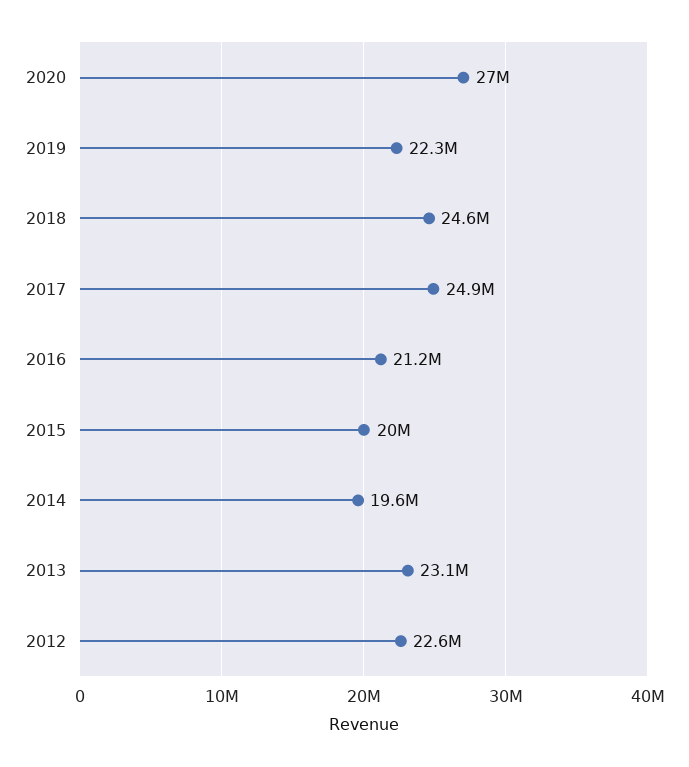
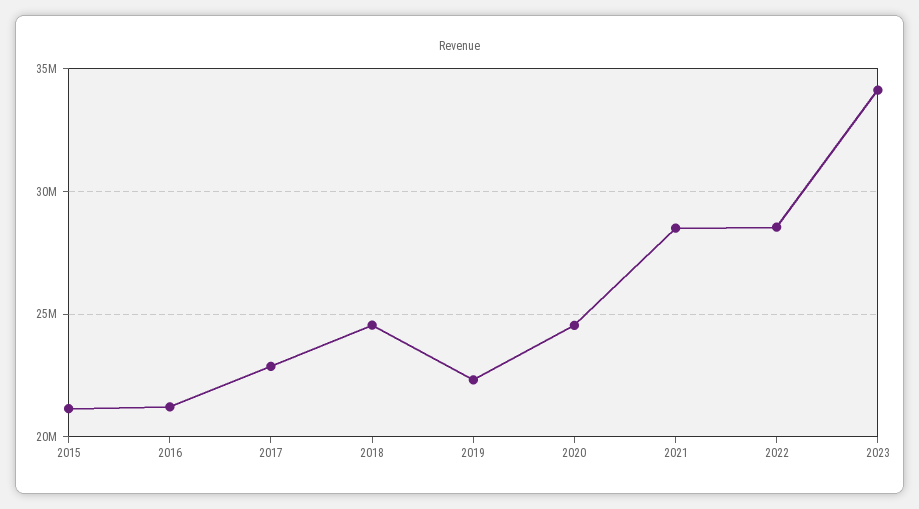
2020: 27000000 -> 24500000
2017: 24900000 -> 23000000
2015: 20000000 -> 21000000
2014: 19600000 -> none
2013: 23100000 -> none
2012: 22600000 -> none
2021: none -> 28500000
2022: none -> 28500000
2023: none -> 34000000

